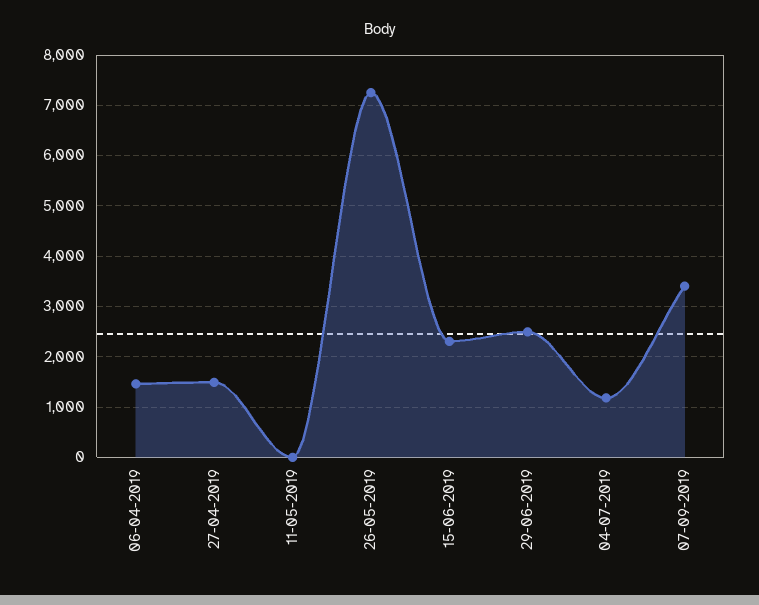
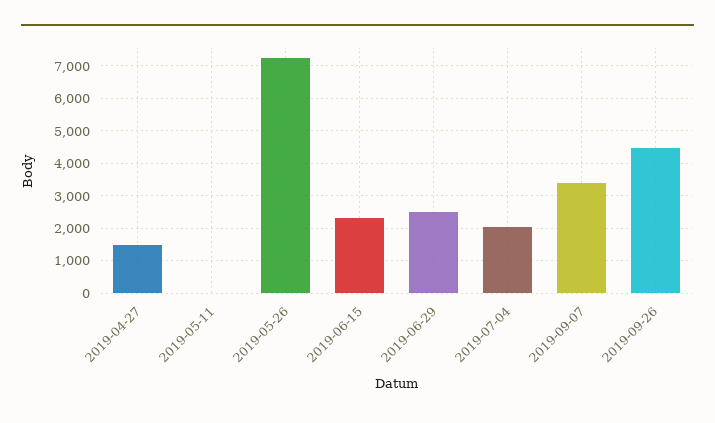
06-04-2019: 1400 -> none
04-07-2019: 1200 -> 2000
2019-09-26: none -> 4400

